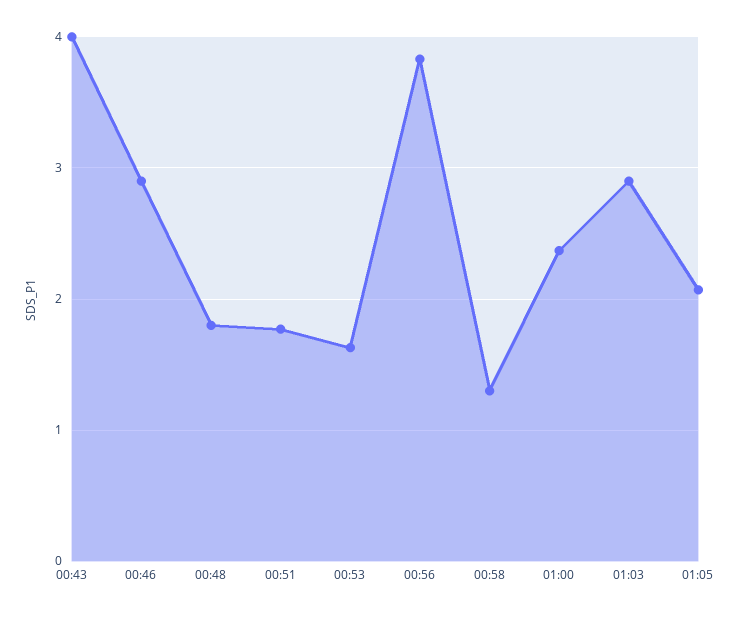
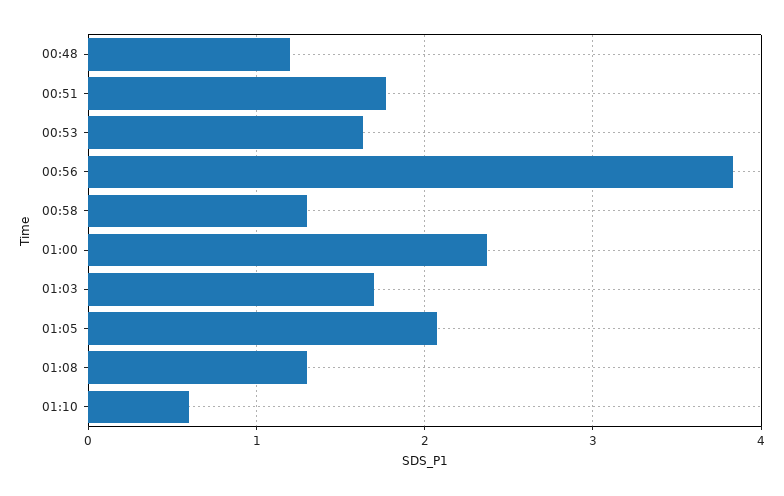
00:43: 4 -> none
00:46: 2.9 -> none
00:48: 1.8 -> 1.2
01:03: 2.9 -> 1.7
01:08: none -> 1.3
01:10: none -> 0.6

